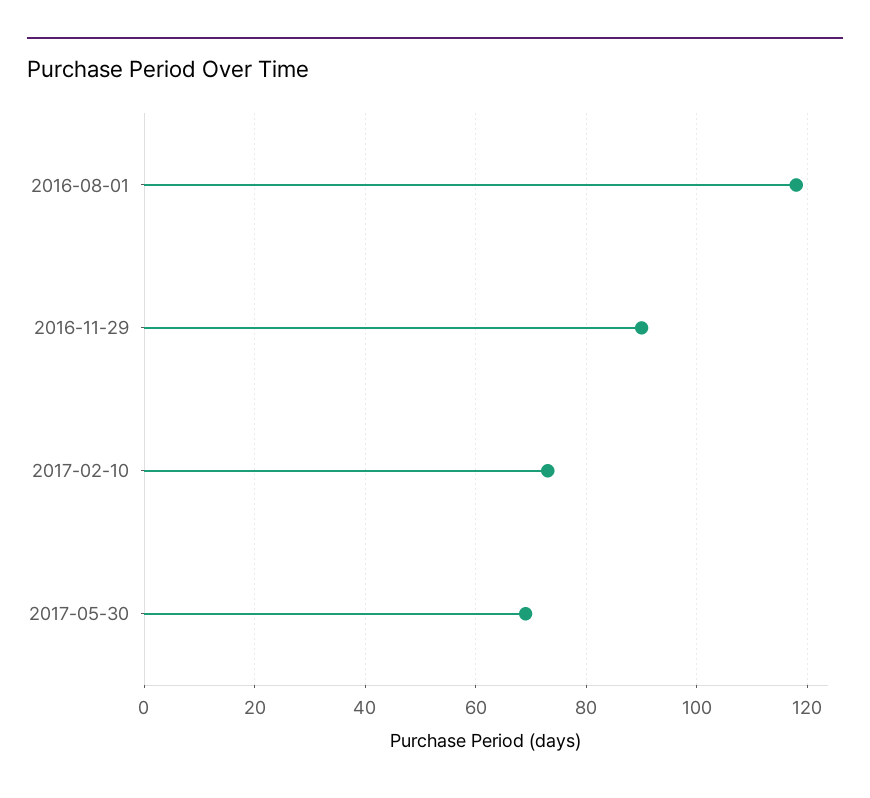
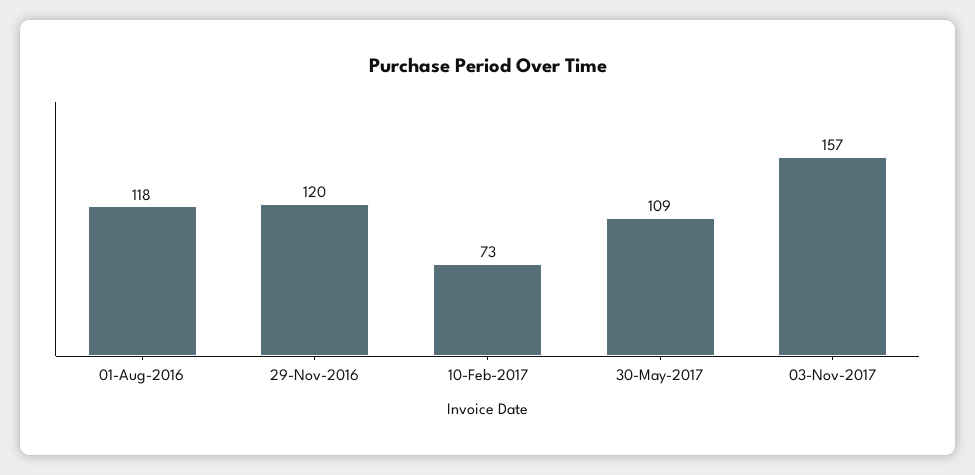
2016-11-29: 90 -> 120
2017-05-30: 70 -> 109
03-Nov-2017: none -> 157

